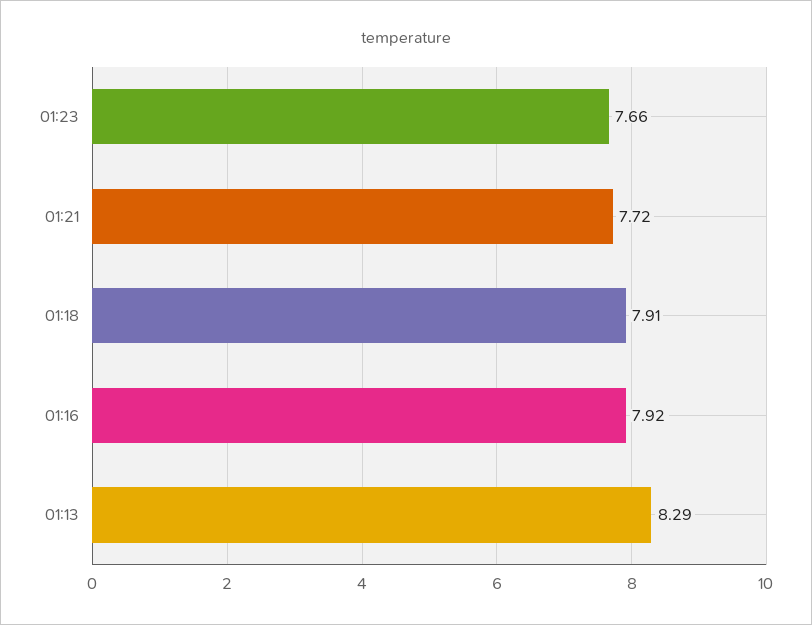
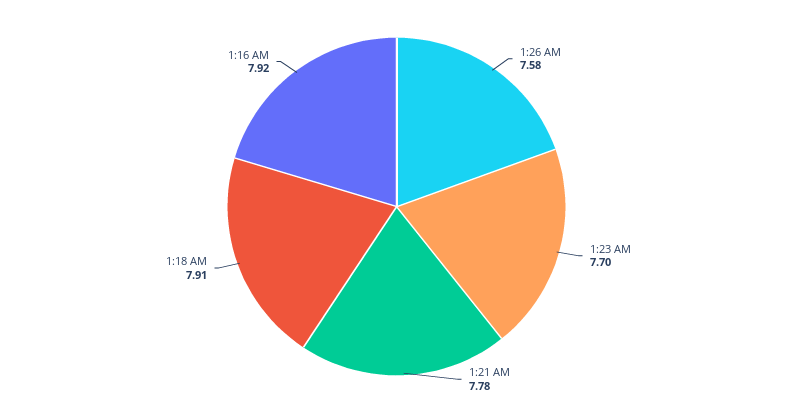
01:23: 7.66 -> 7.7
01:21: 7.72 -> 7.78
01:13: 8.29 -> none
1:26 AM: none -> 7.58

